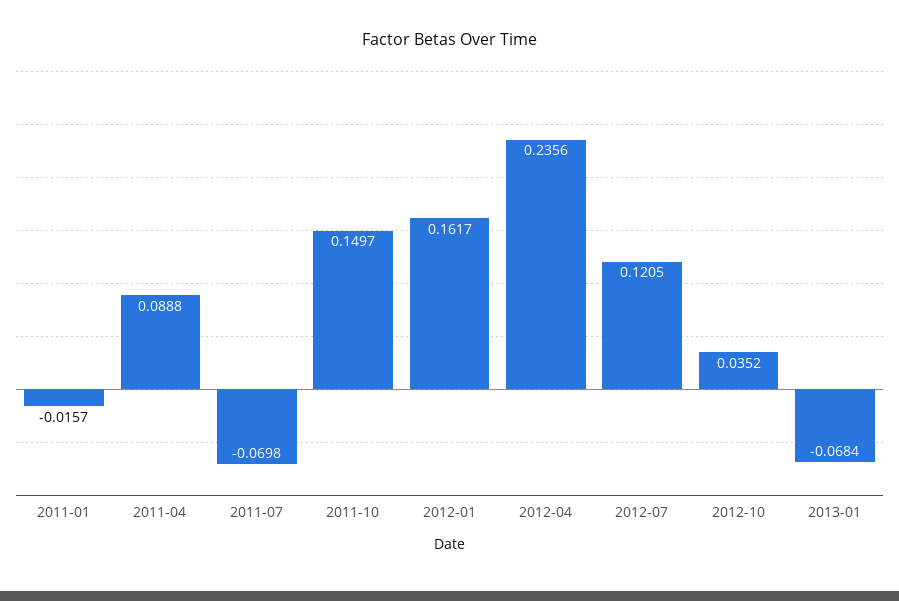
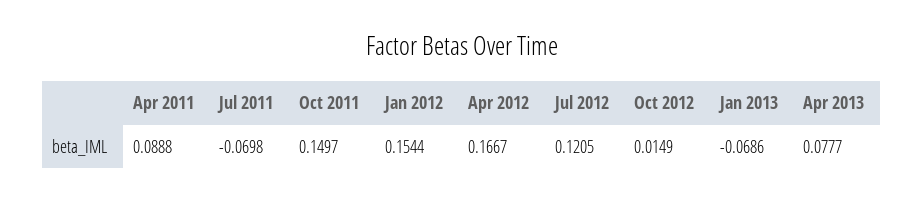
2011-01: -0.0157 -> none
2012-01: 0.1617 -> 0.1544
2012-04: 0.2356 -> 0.1667
2012-10: 0.0352 -> 0.0149
2013-01: -0.0684 -> -0.0686
Apr 2013: none -> 0.0777

